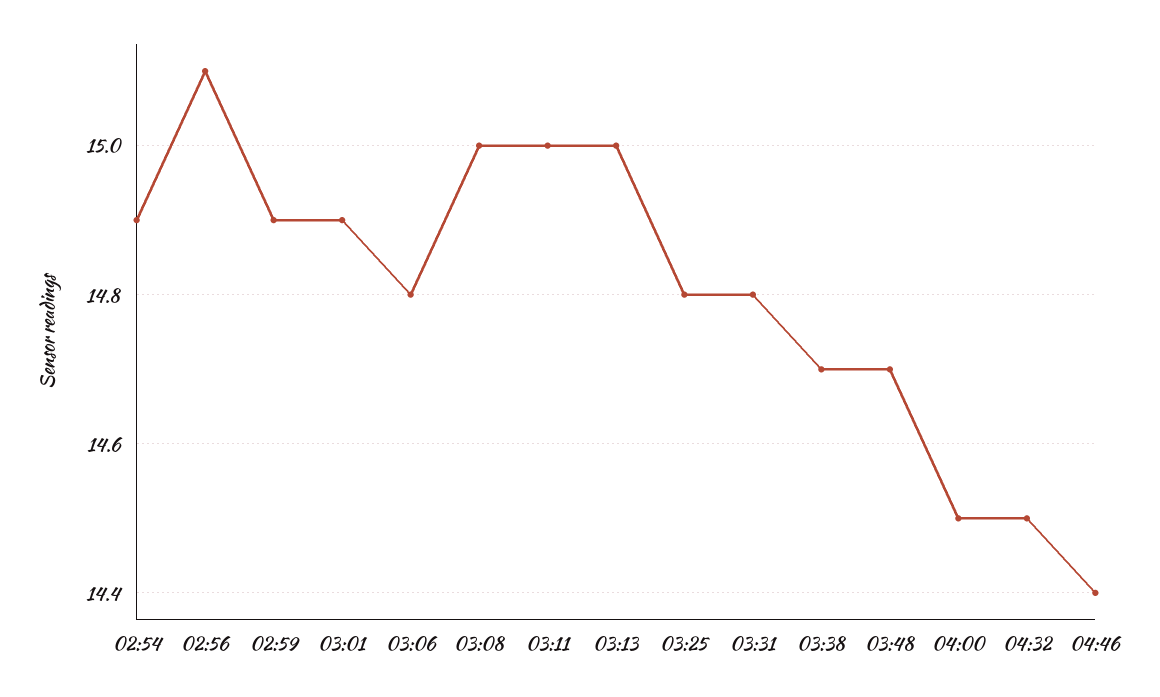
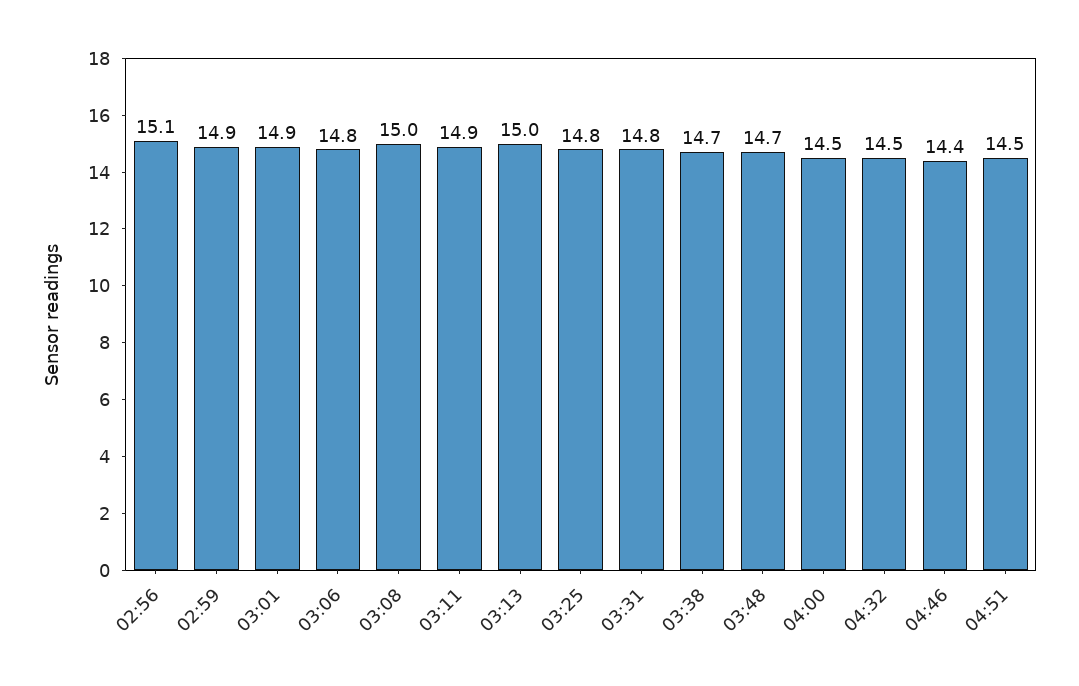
02:54: 14.9 -> none
03:11: 15 -> 14.9
04:51: none -> 14.5

